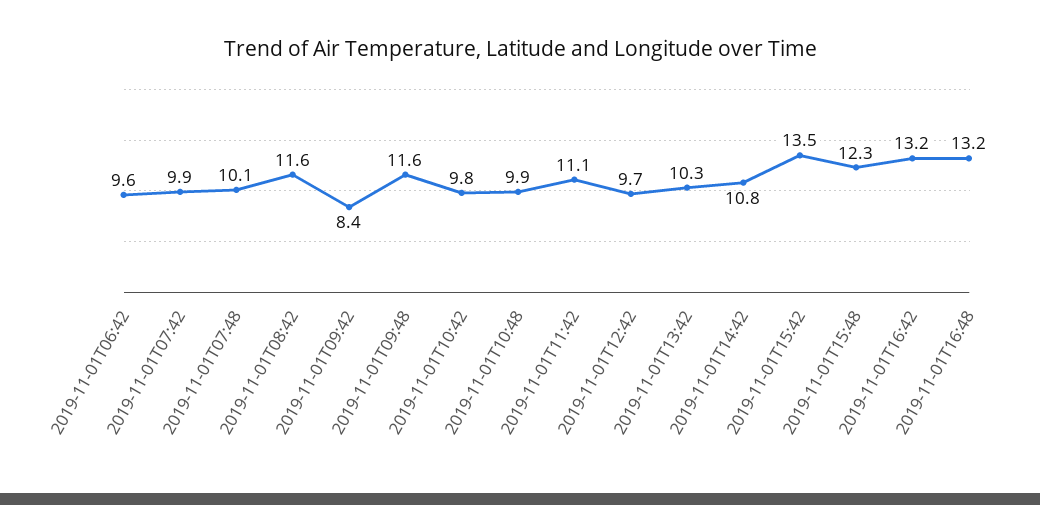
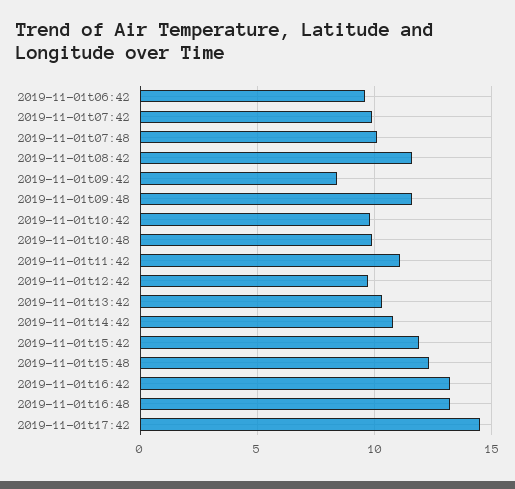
2019-11-01T15:42: 13.5 -> 12
2019-11-01t17:42: none -> 14.5

